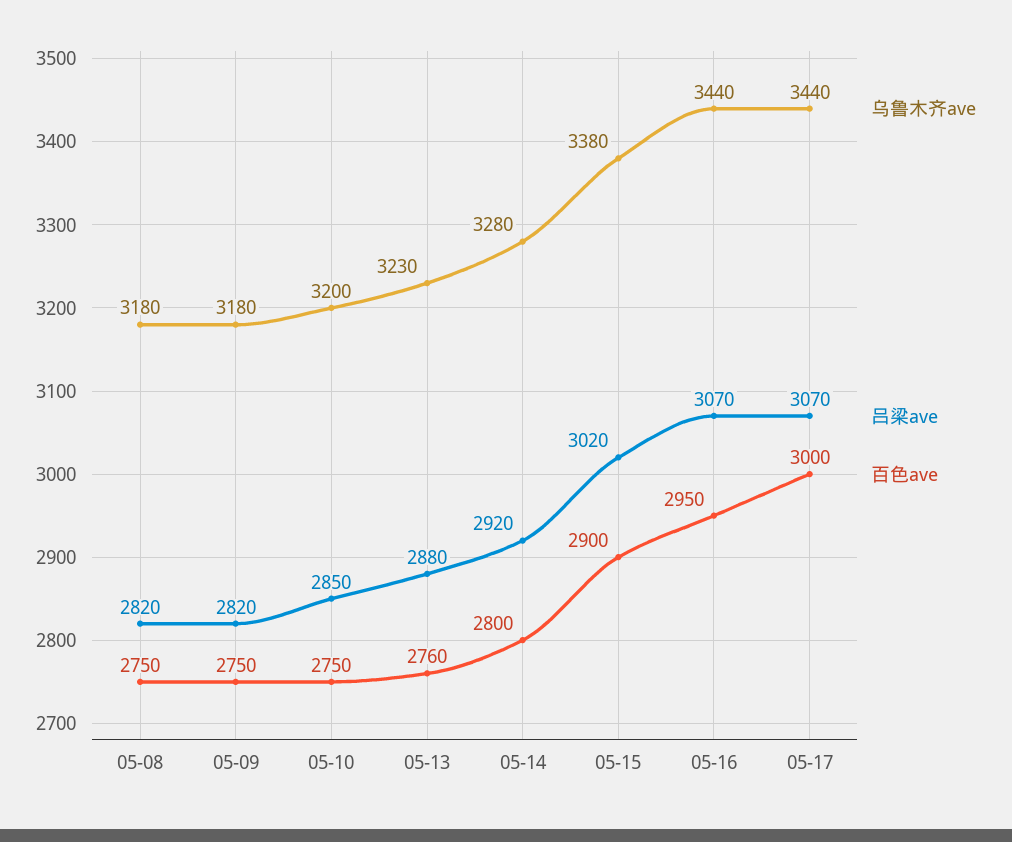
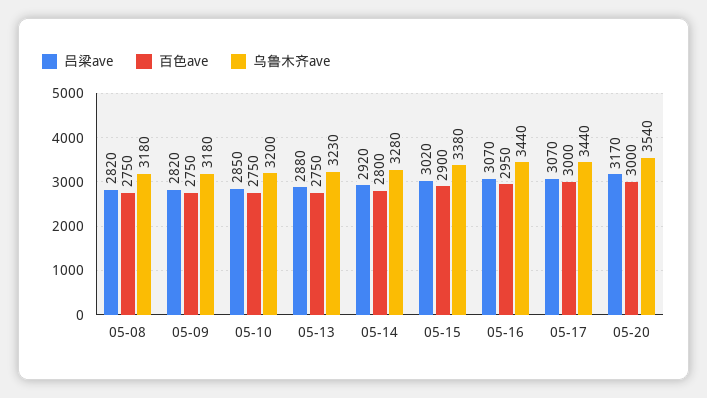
百色ave, 05-13: 2760 -> 2750
吕梁ave, 05-20: none -> 3170
百色ave, 05-20: none -> 3000
乌鲁木齐ave, 05-20: none -> 3540

